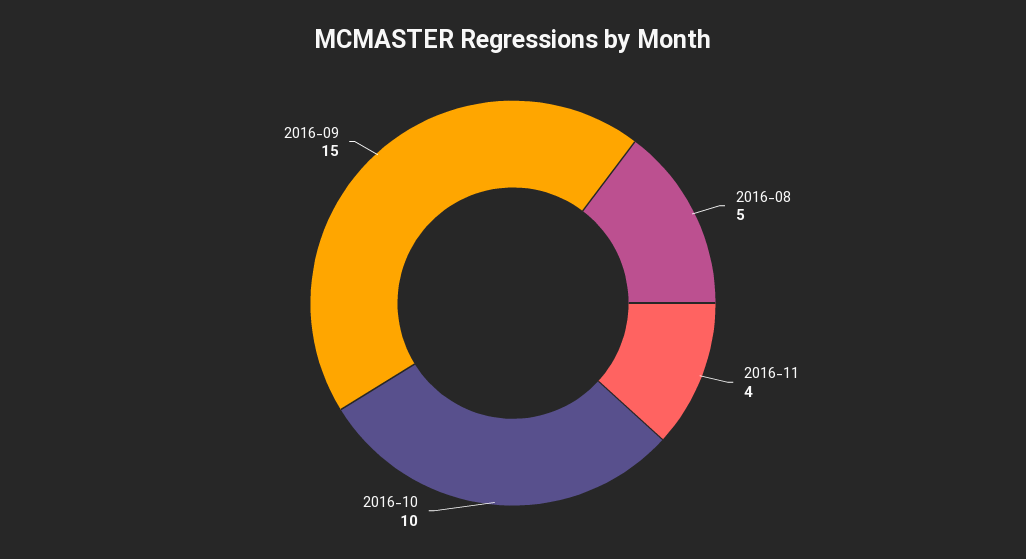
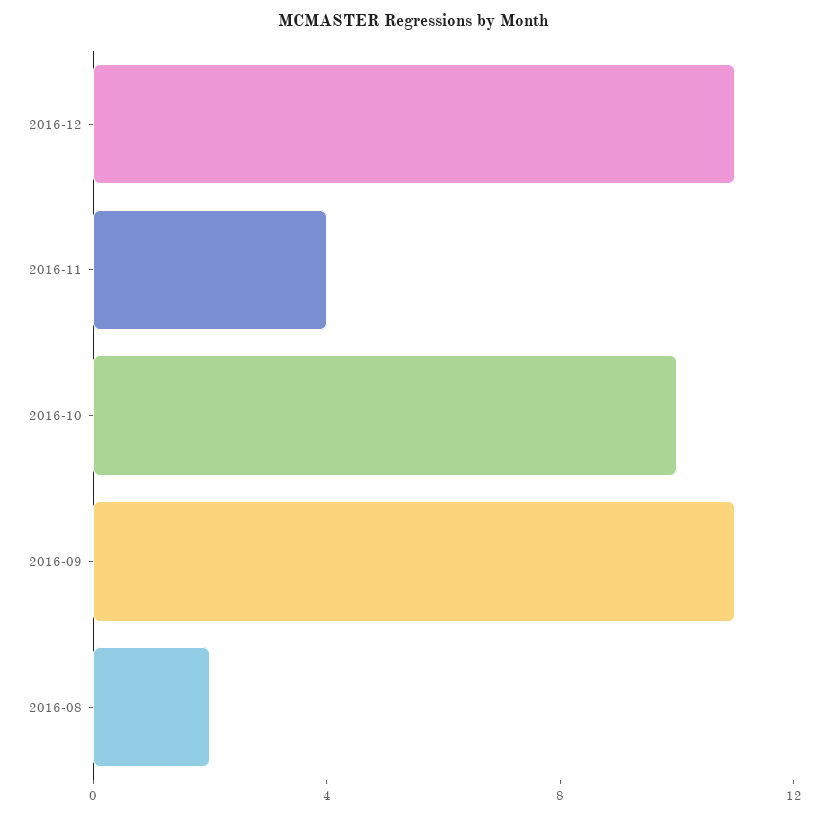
2016-08: 5 -> 2
2016-09: 15 -> 11
2016-12: none -> 11

